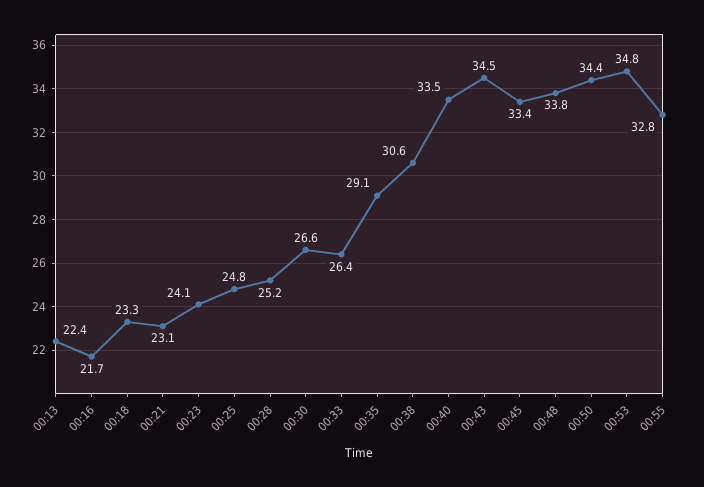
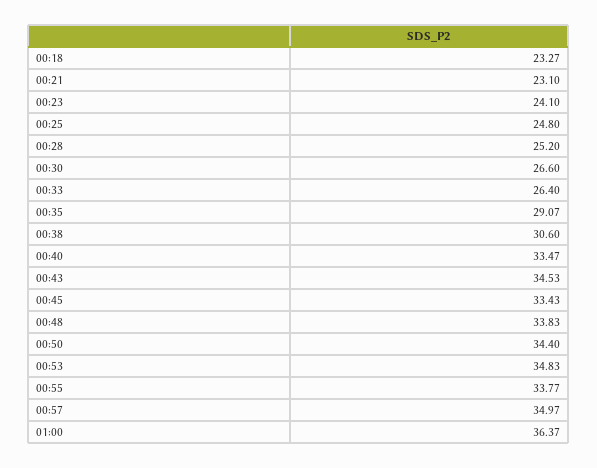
00:13: 22.4 -> none
00:16: 21.7 -> none
00:55: 32.8 -> 33.77
00:57: none -> 34.97
01:00: none -> 36.37

